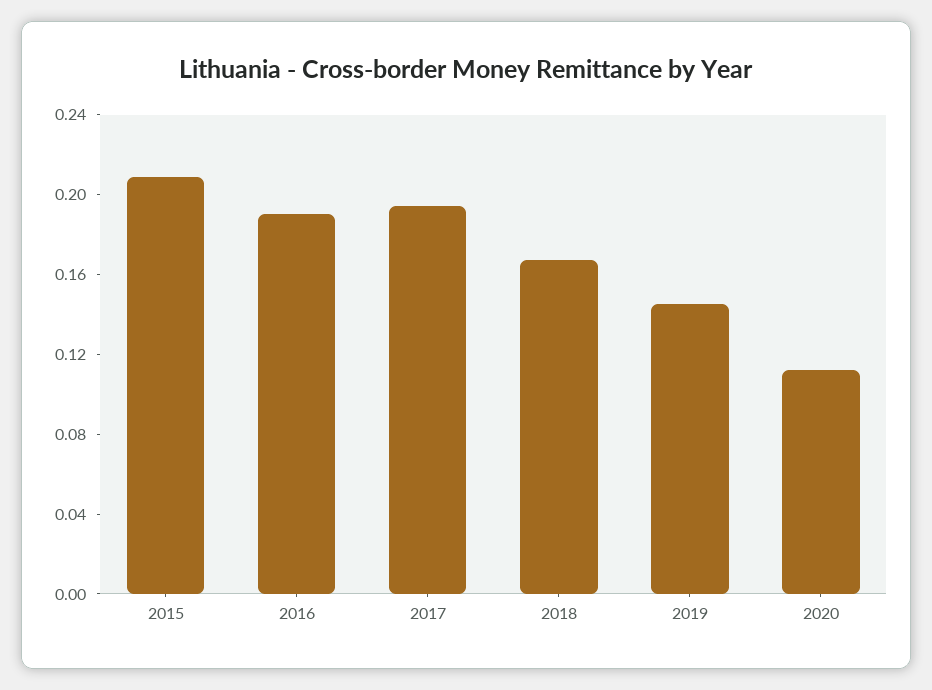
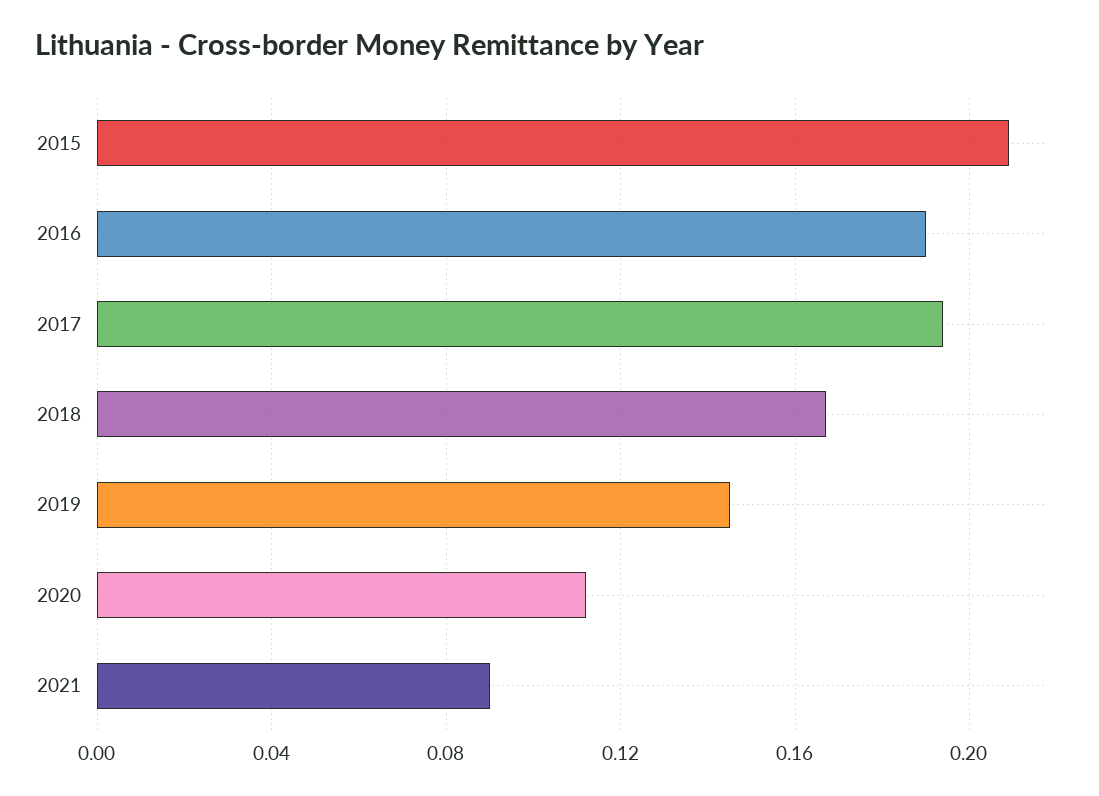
2021: none -> 0.09

